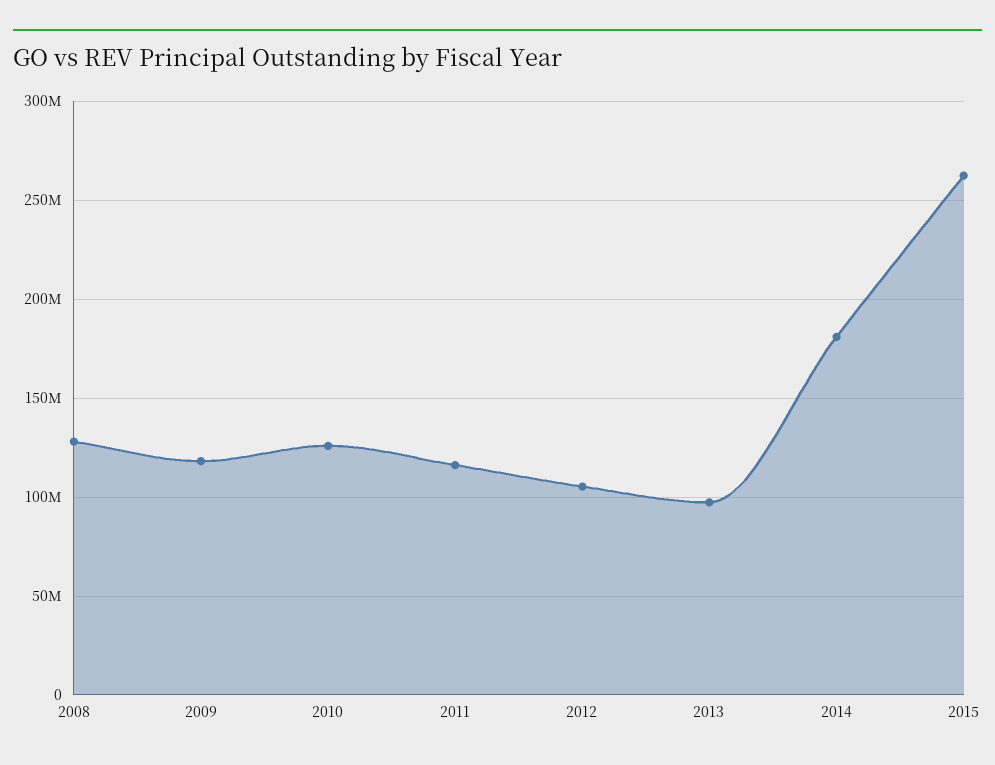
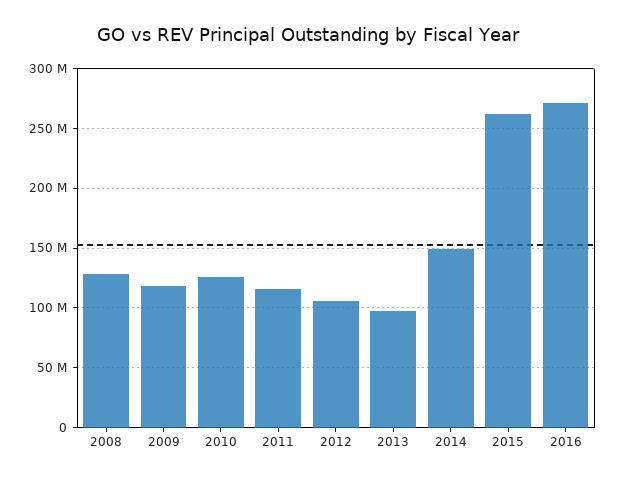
2014: 180000000 -> 150000000
2016: none -> 270000000

